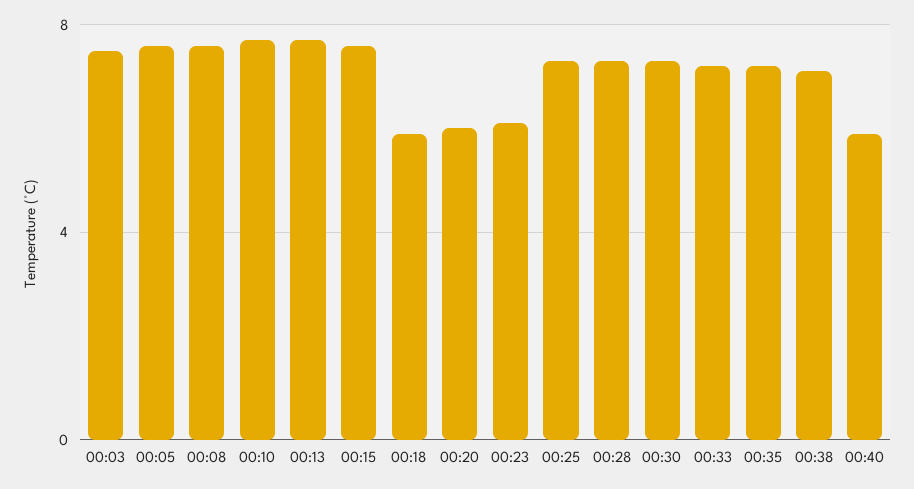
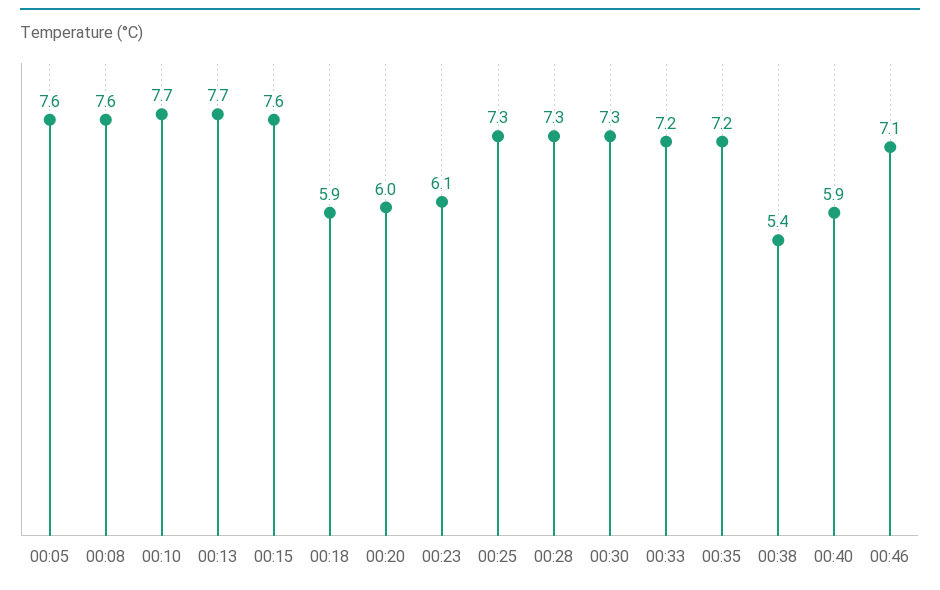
00:03: 7.5 -> none
00:38: 7 -> 5.4
00:46: none -> 7.1

